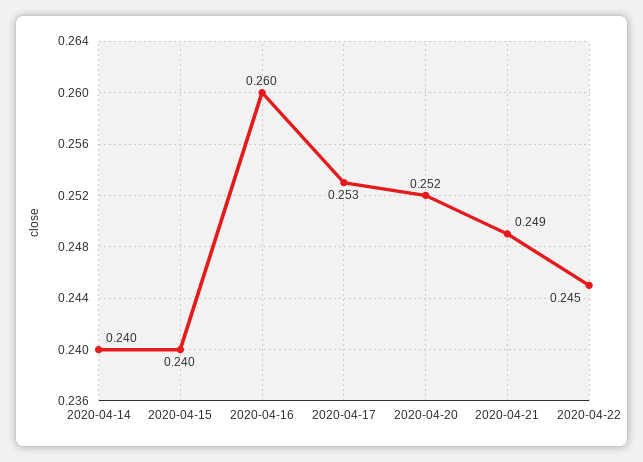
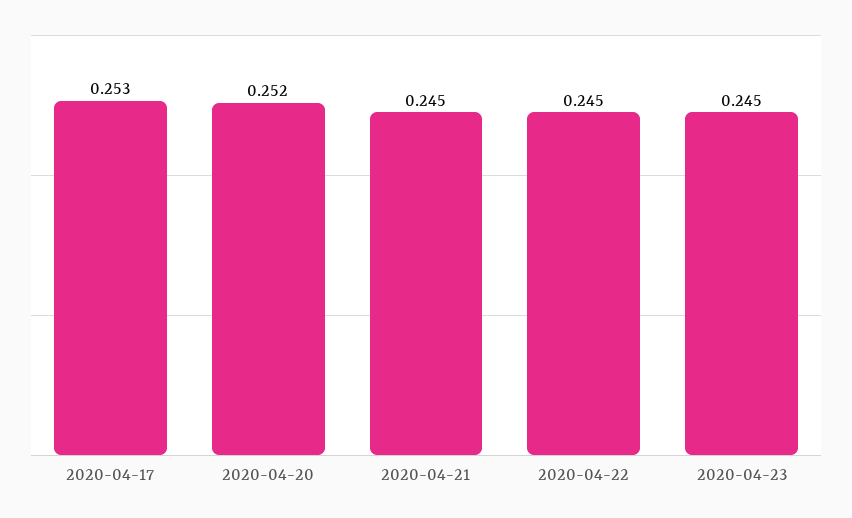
2020-04-14: 0.24 -> none
2020-04-15: 0.24 -> none
2020-04-16: 0.26 -> none
2020-04-21: 0.249 -> 0.245
2020-04-23: none -> 0.245

